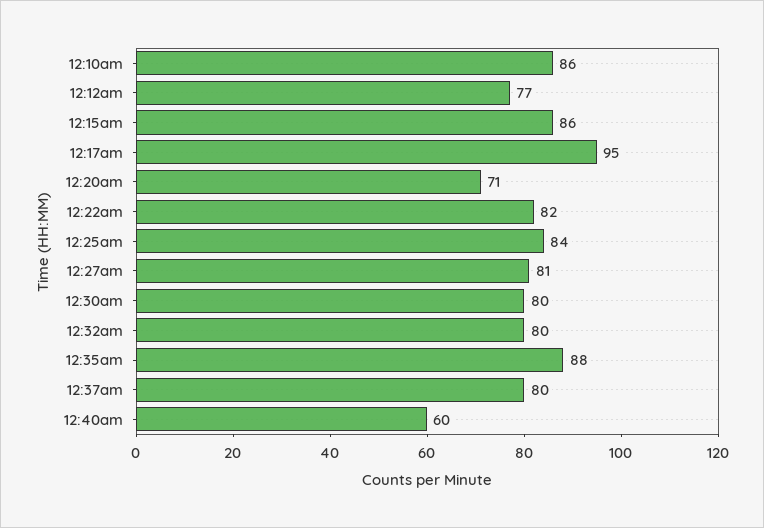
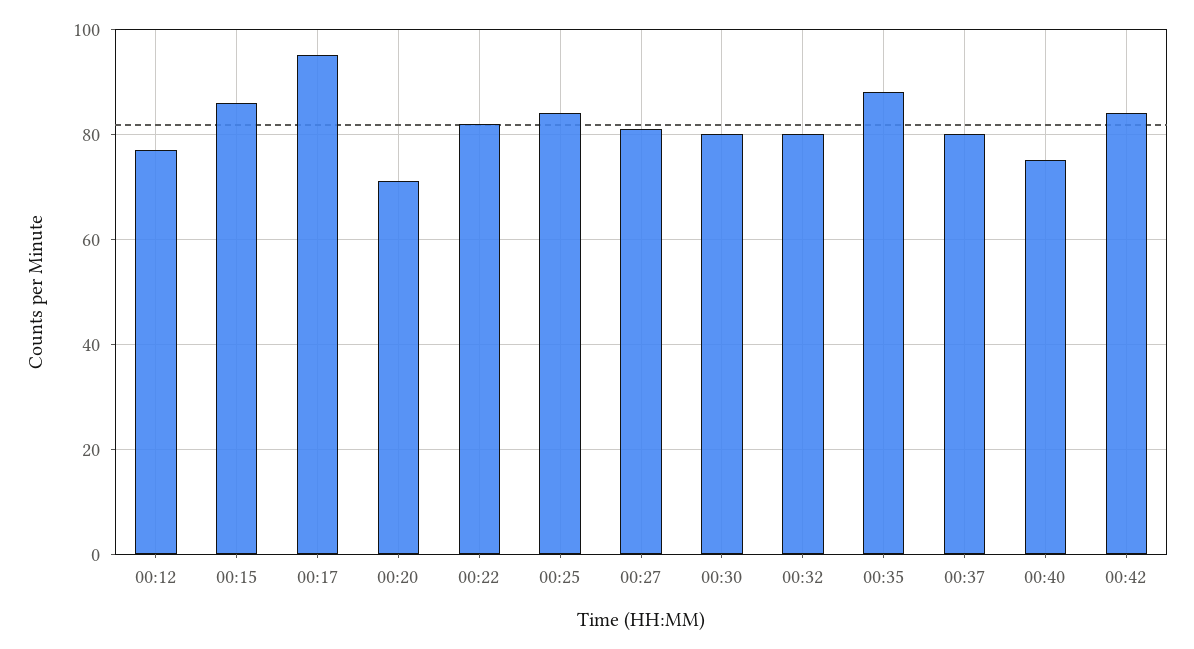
12:10am: 86 -> none
12:40am: 60 -> 75
00:42: none -> 85

